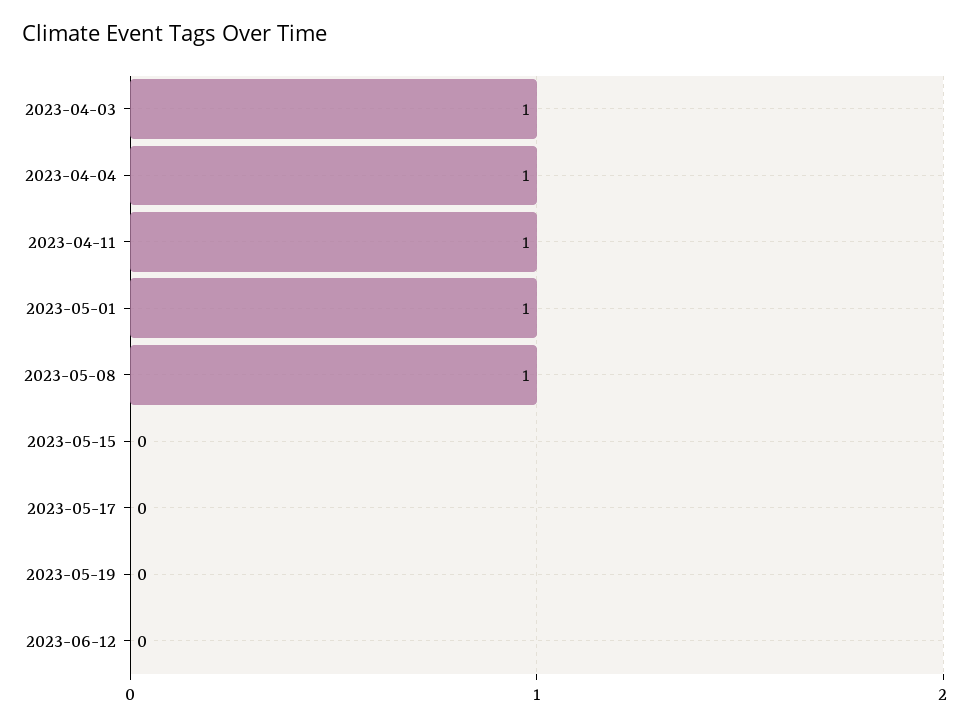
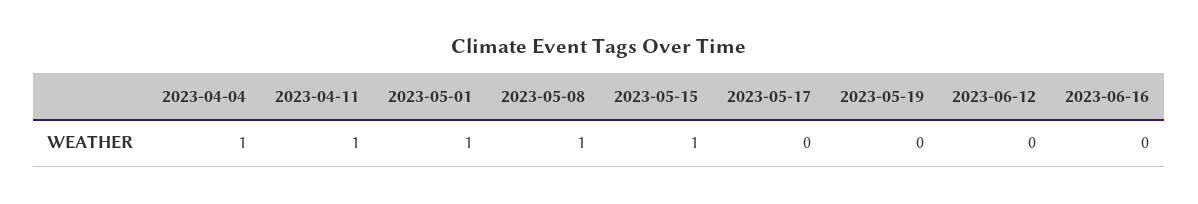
2023-04-03: 1 -> none
2023-05-15: 0 -> 1
2023-06-16: none -> 0

